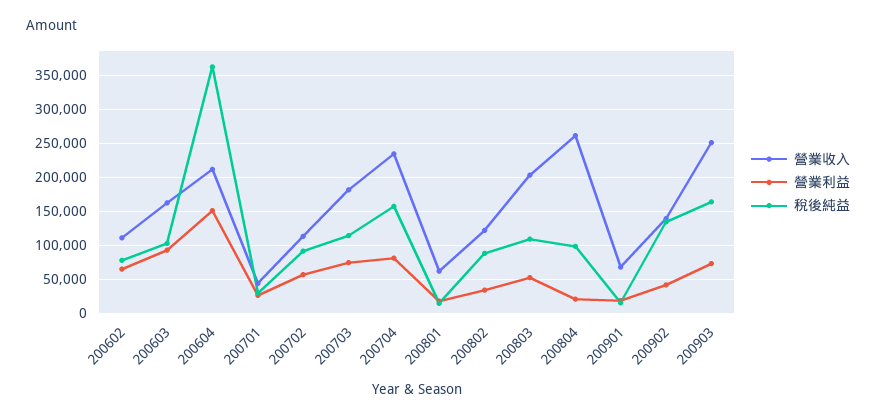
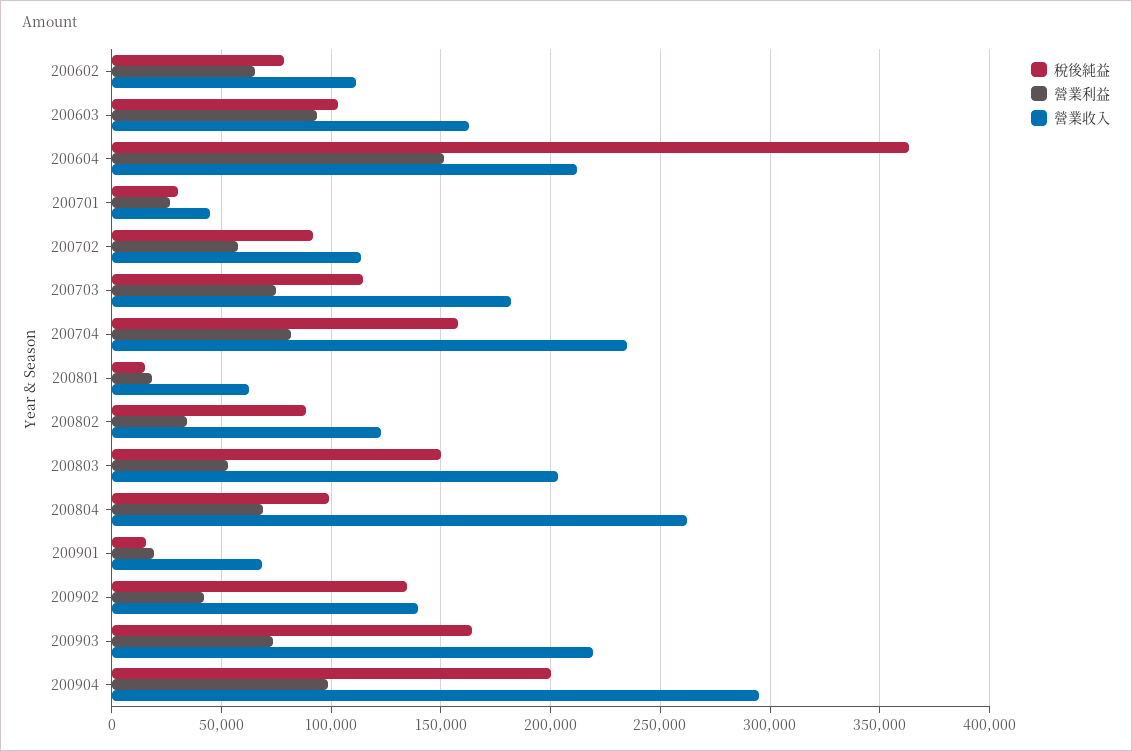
稅後純益, 200803: 110000 -> 150000
營業利益, 200804: 20000 -> 70000
營業收入, 200903: 250000 -> 220000
稅後純益, 200904: none -> 200000
營業利益, 200904: none -> 100000
營業收入, 200904: none -> 295000

